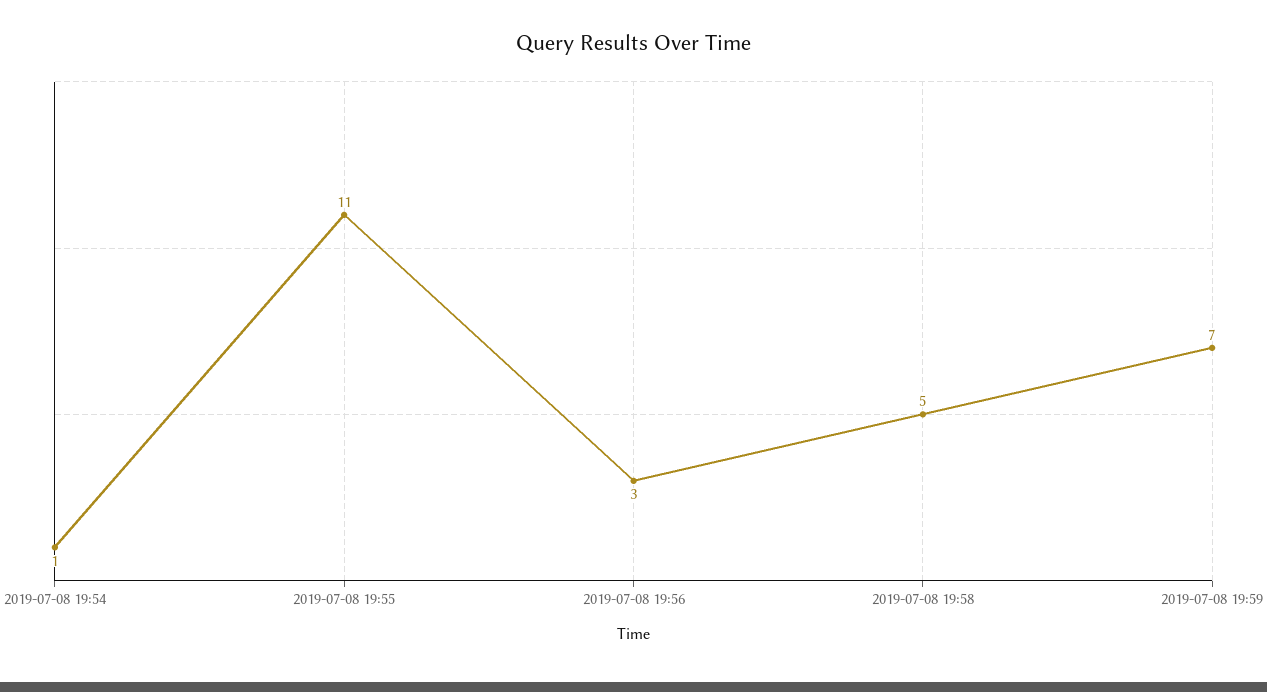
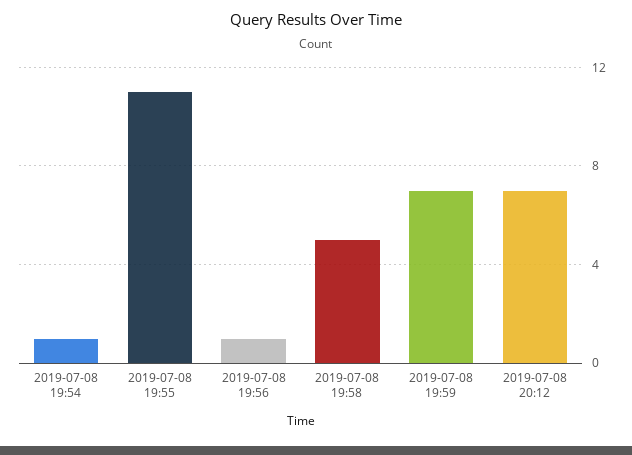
2019-07-08 19:56: 3 -> 1
2019-07-08 20:12: none -> 7

